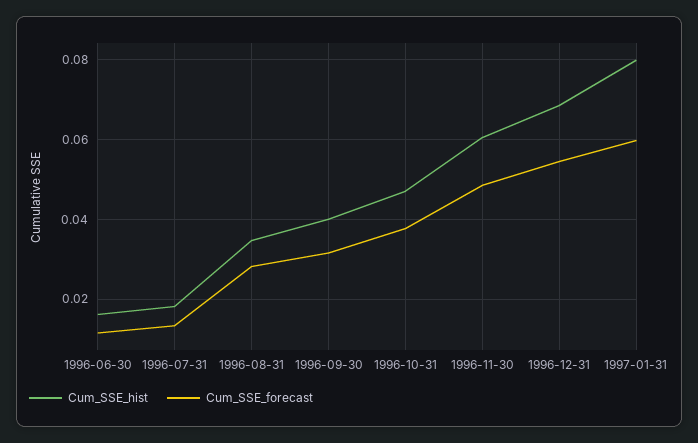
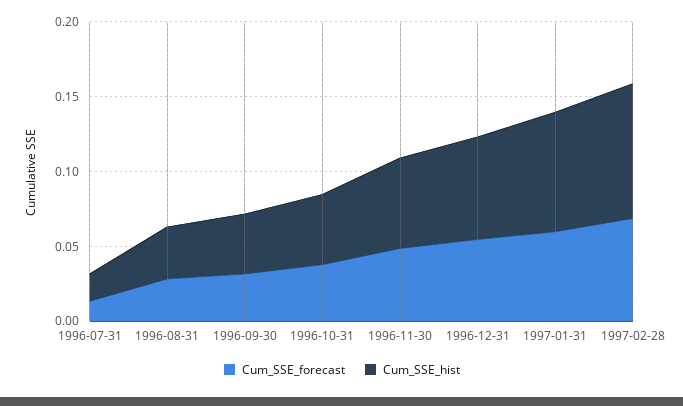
Cum_SSE_hist, 1996-06-30: 0.016 -> none
Cum_SSE_forecast, 1996-06-30: 0.012 -> none
Cum_SSE_forecast, 1997-02-28: none -> 0.07
Cum_SSE_hist, 1997-02-28: none -> 0.09

